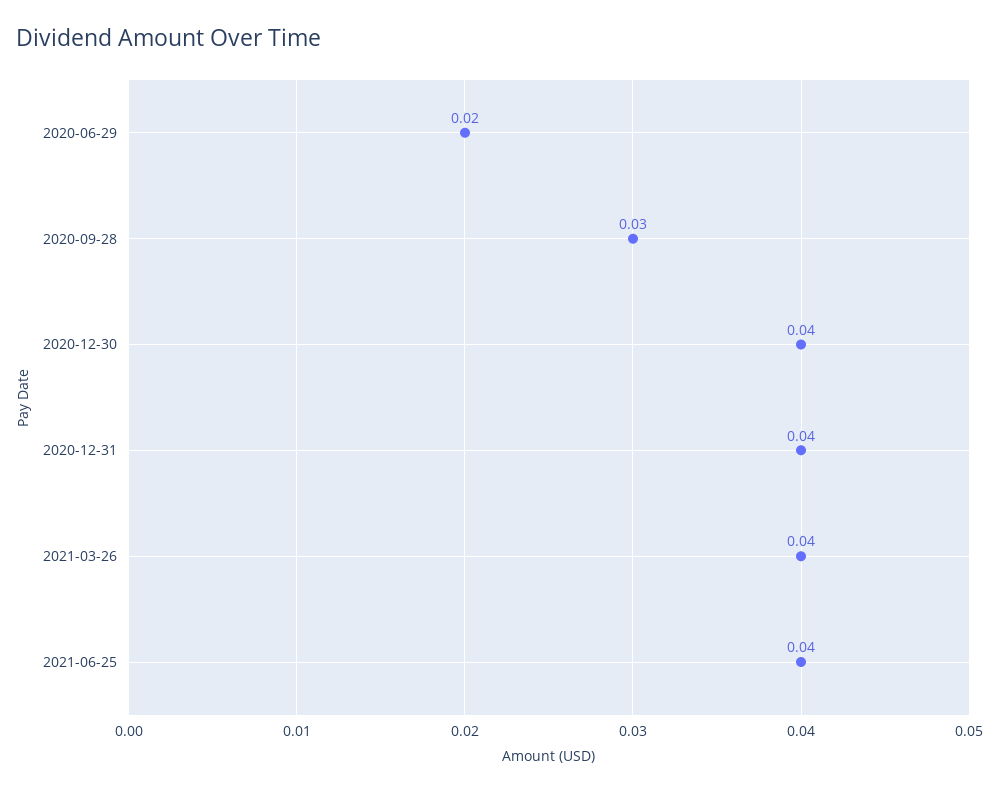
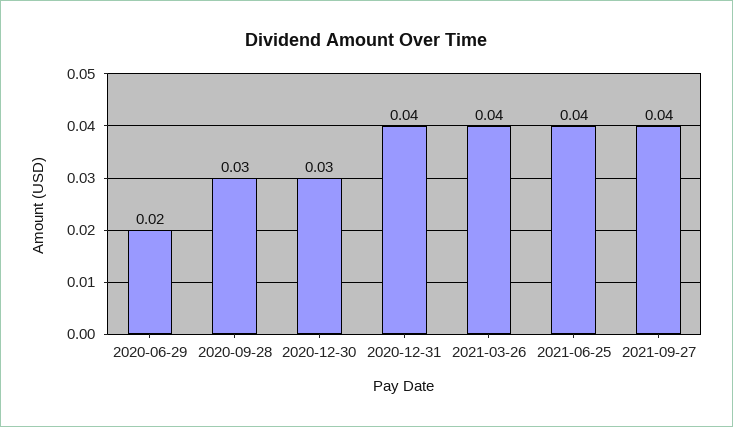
2020-12-30: 0.04 -> 0.03
2021-09-27: none -> 0.04

